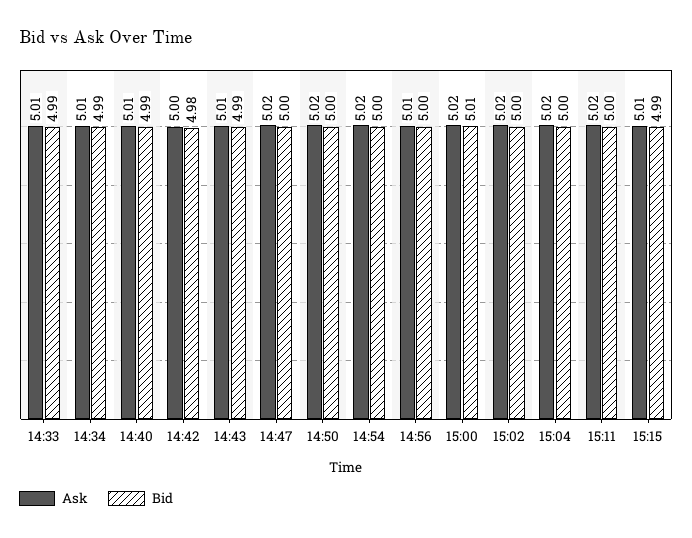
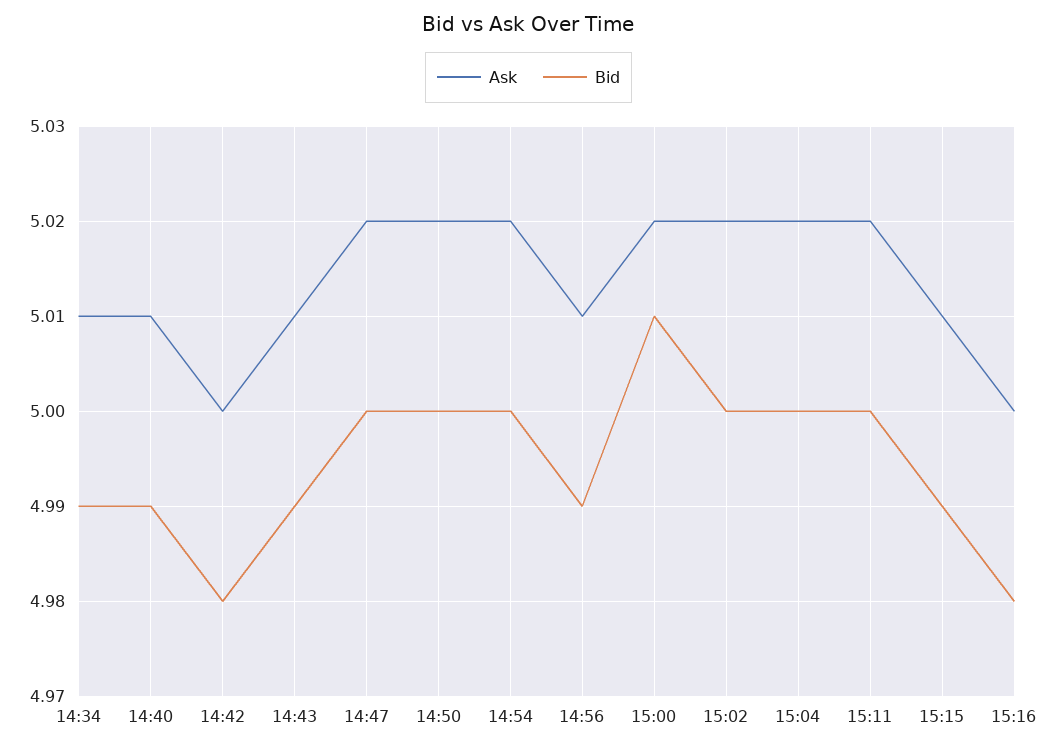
Ask, 14:33: 5.01 -> none
Bid, 14:33: 4.99 -> none
Bid, 14:56: 5 -> 4.99
Ask, 15:16: none -> 5
Bid, 15:16: none -> 4.98

